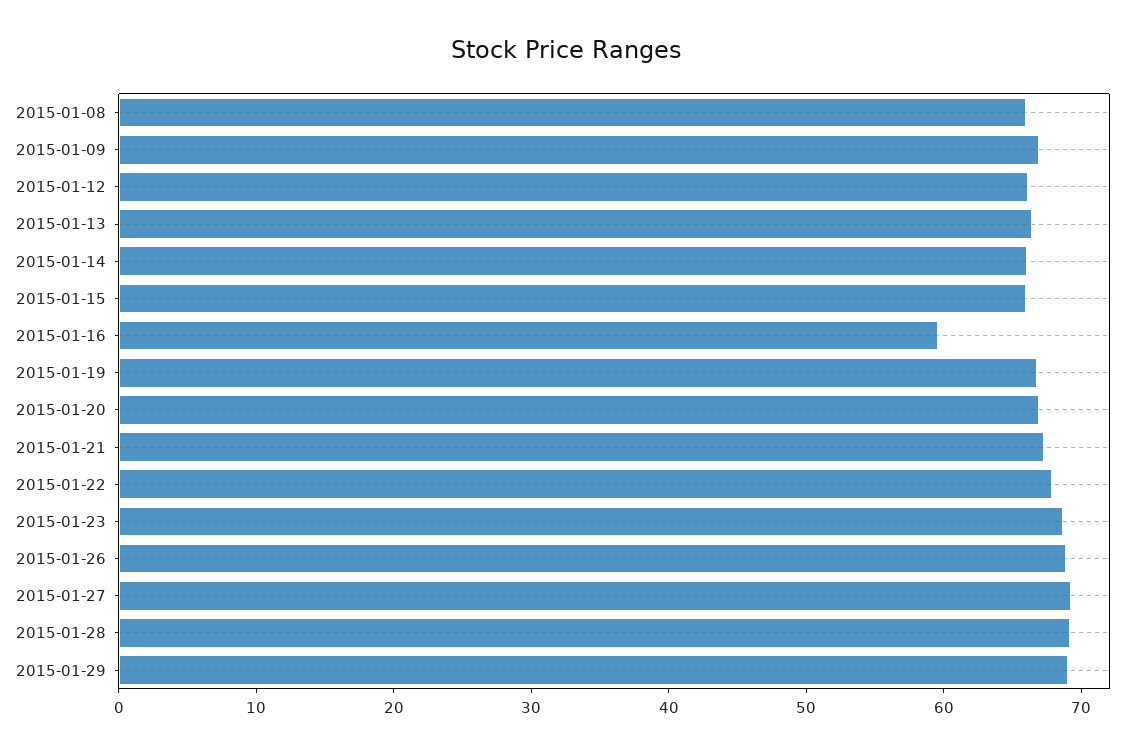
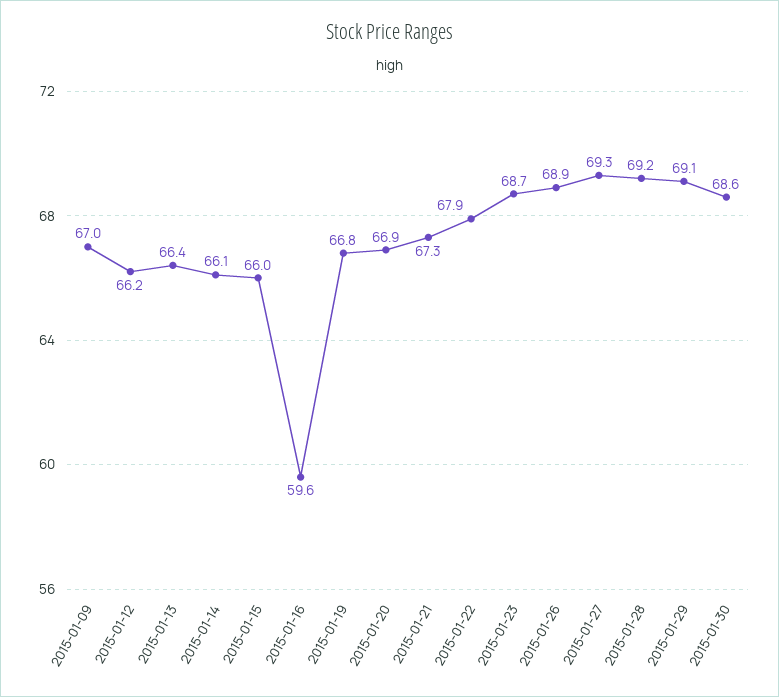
2015-01-08: 66 -> none
2015-01-30: none -> 68.6

